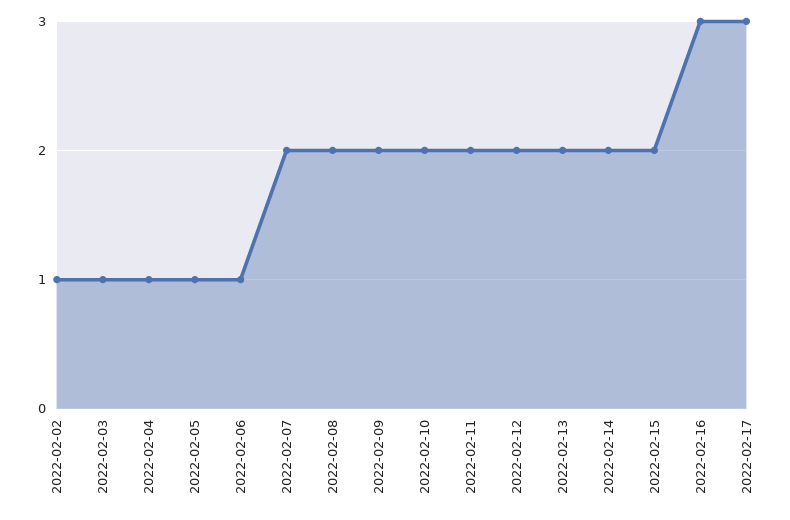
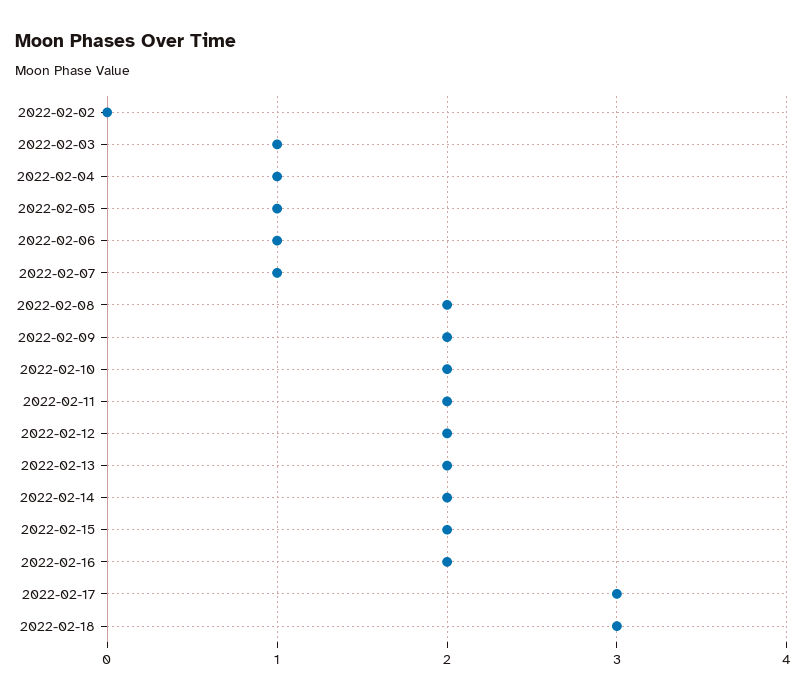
2022-02-02: 1 -> 0
2022-02-07: 2 -> 1
2022-02-16: 3 -> 2
2022-02-18: none -> 3

